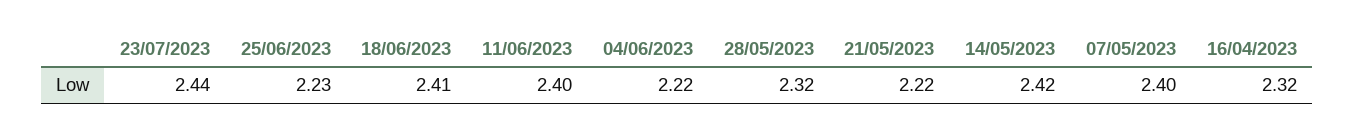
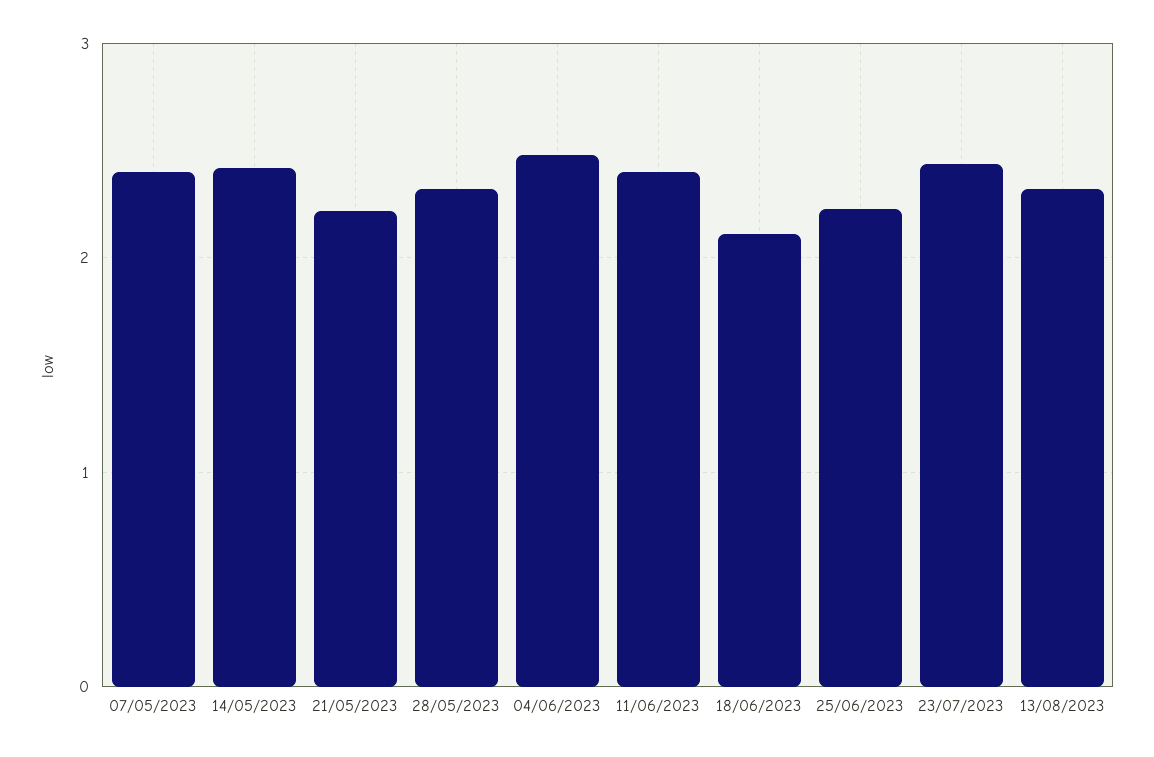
18/06/2023: 2.41 -> 2.1
04/06/2023: 2.22 -> 2.5
16/04/2023: 2.32 -> none
13/08/2023: none -> 2.3

